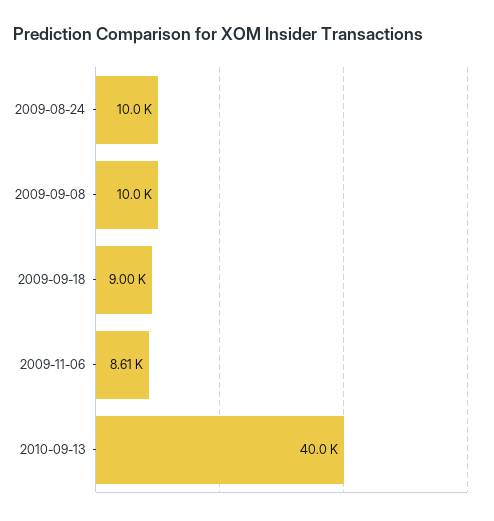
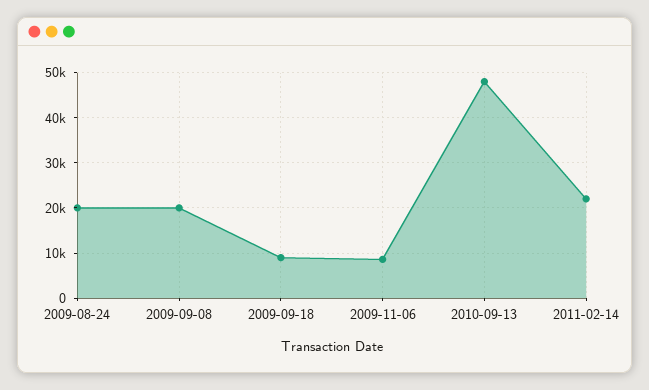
2009-08-24: 10000 -> 20000
2009-09-08: 10000 -> 20000
2010-09-13: 40000 -> 48000
2011-02-14: none -> 22000

